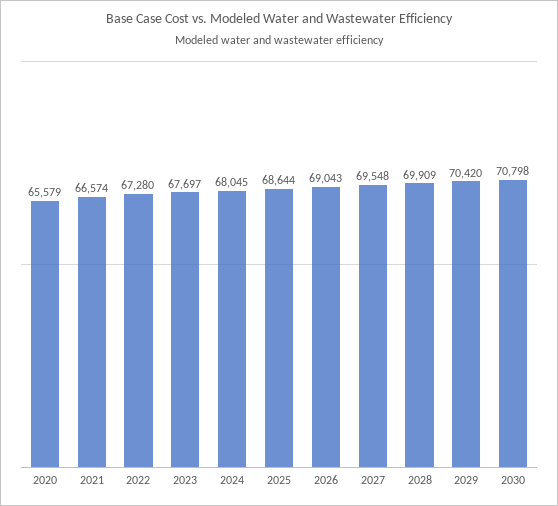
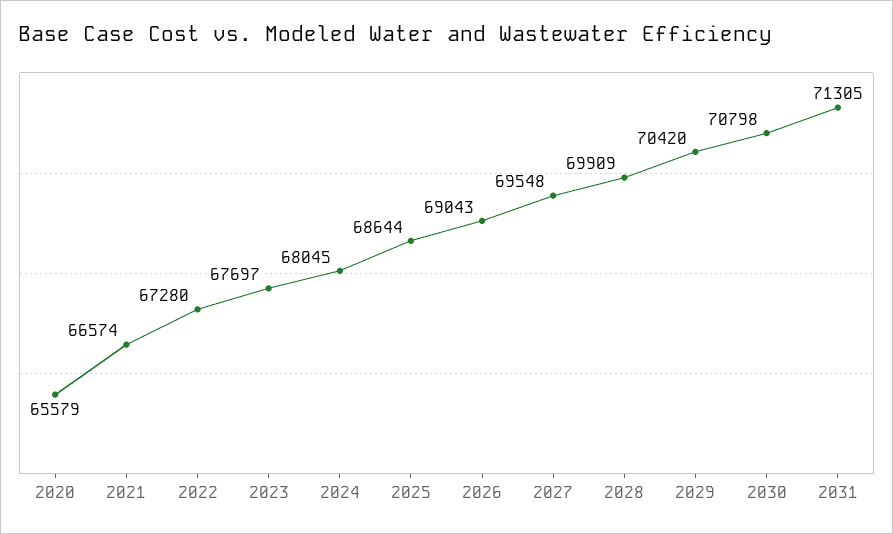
2031: none -> 71305

